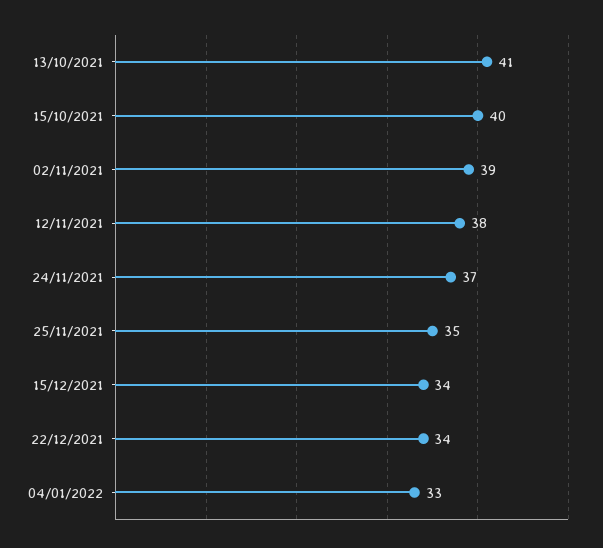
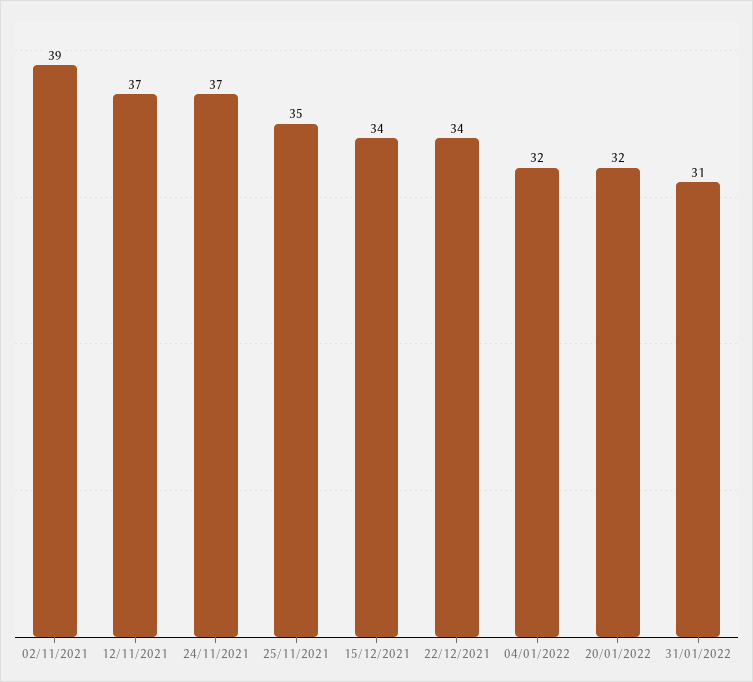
13/10/2021: 41 -> none
15/10/2021: 40 -> none
12/11/2021: 38 -> 37
04/01/2022: 33 -> 32
20/01/2022: none -> 32
31/01/2022: none -> 31

